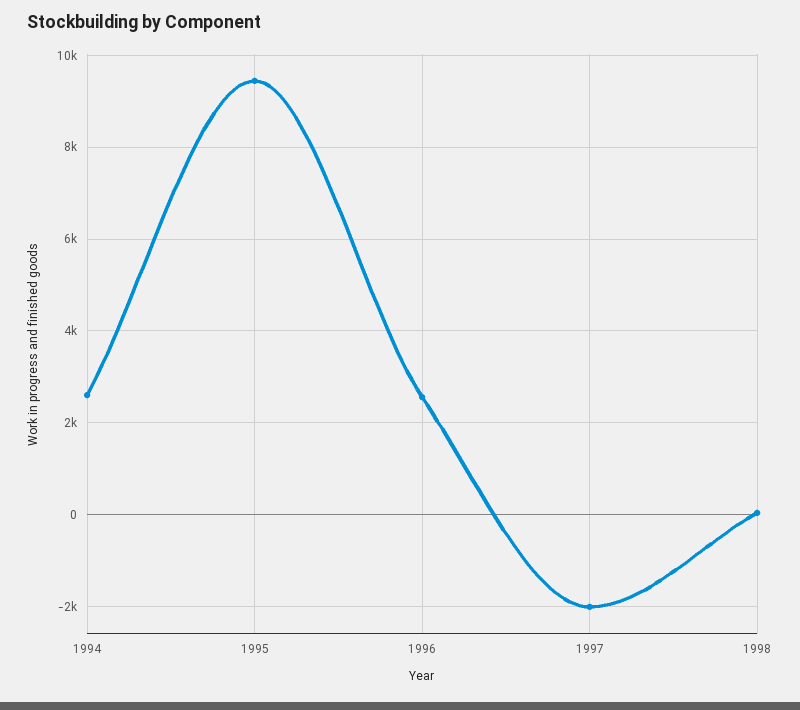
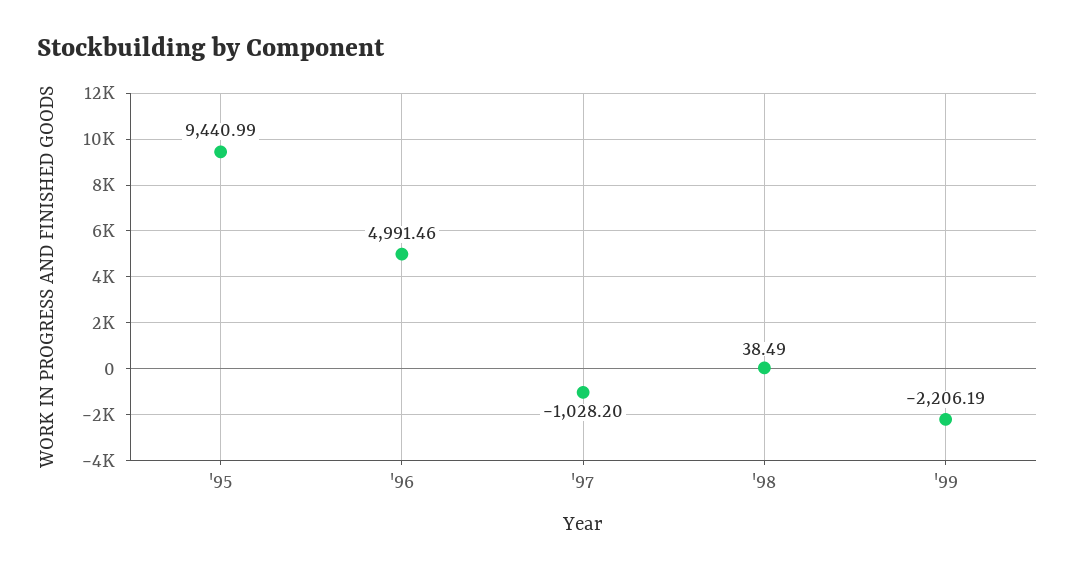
1994: 2600 -> none
1996: 2600 -> 4991.46
1997: -2000 -> -1028.2
'99: none -> -2206.19

